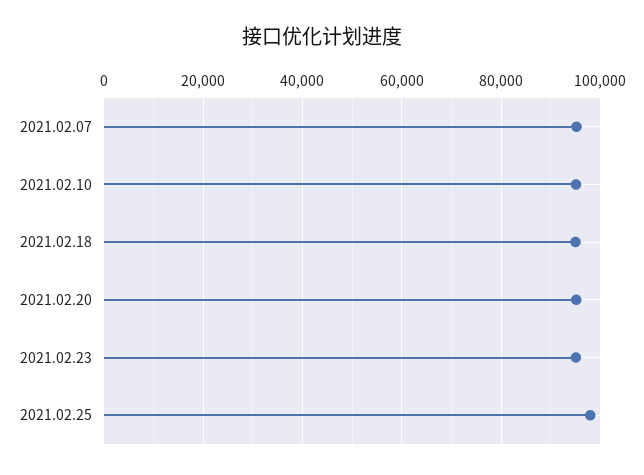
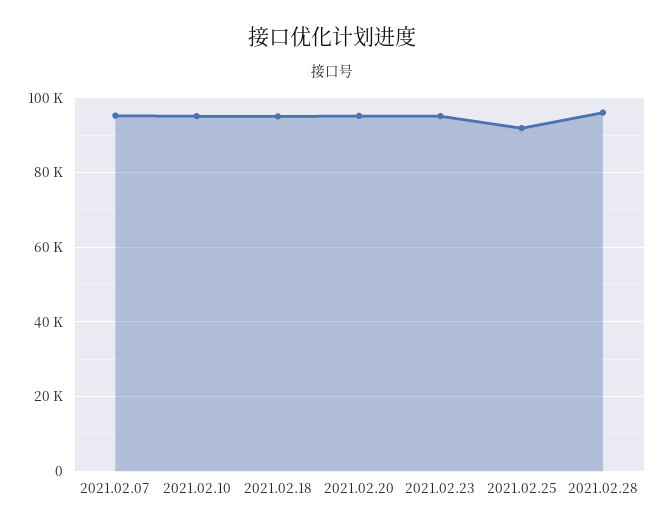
2021.02.25: 98000 -> 92000
2021.02.28: none -> 96000

